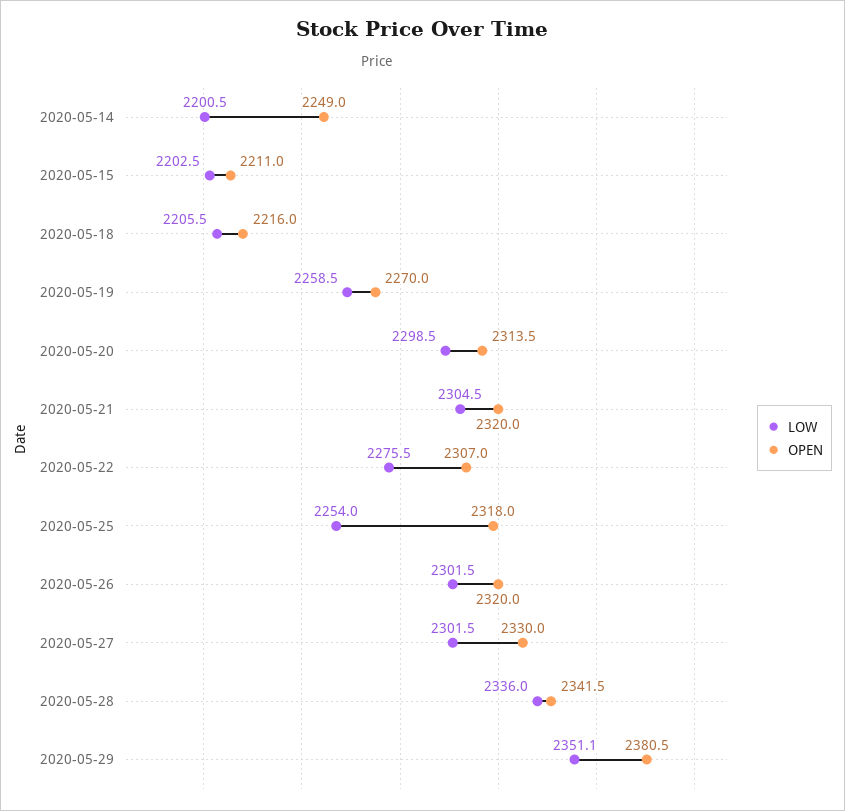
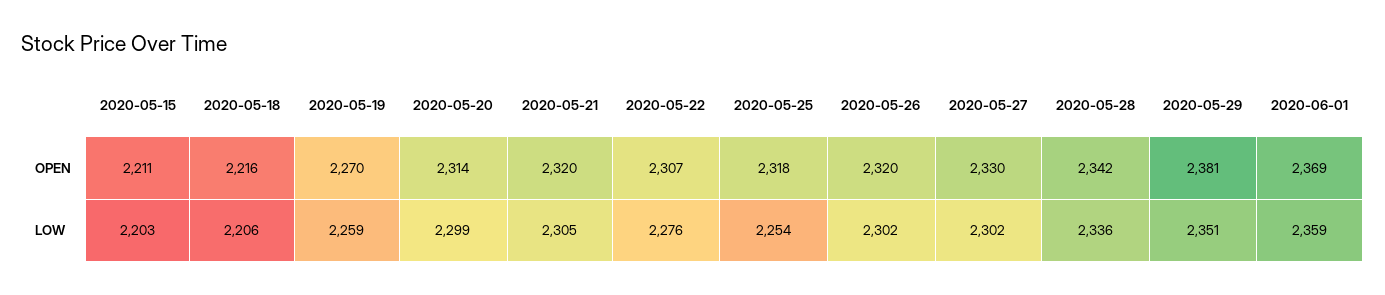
LOW, 2020-05-14: 2200.5 -> none
OPEN, 2020-05-14: 2249 -> none
OPEN, 2020-06-01: none -> 2369
LOW, 2020-06-01: none -> 2359

